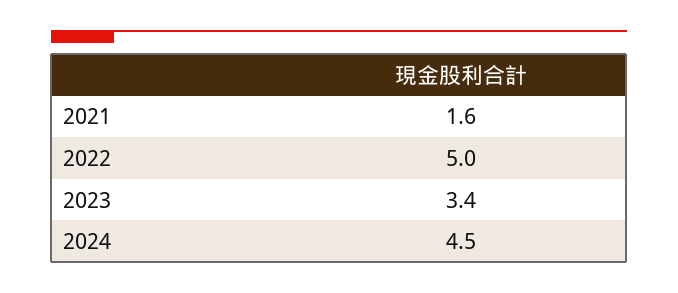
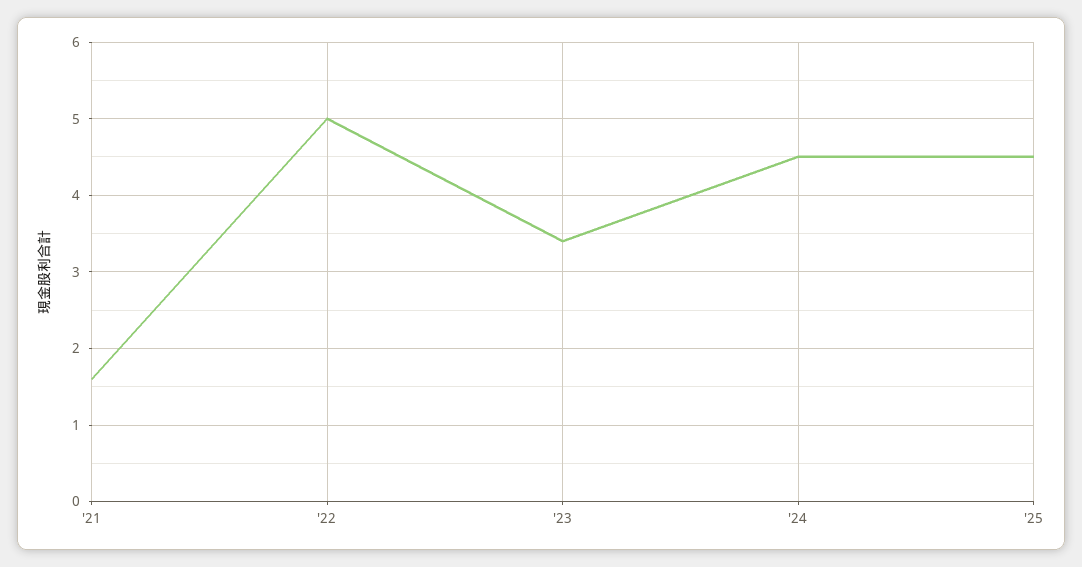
'25: none -> 4.5

